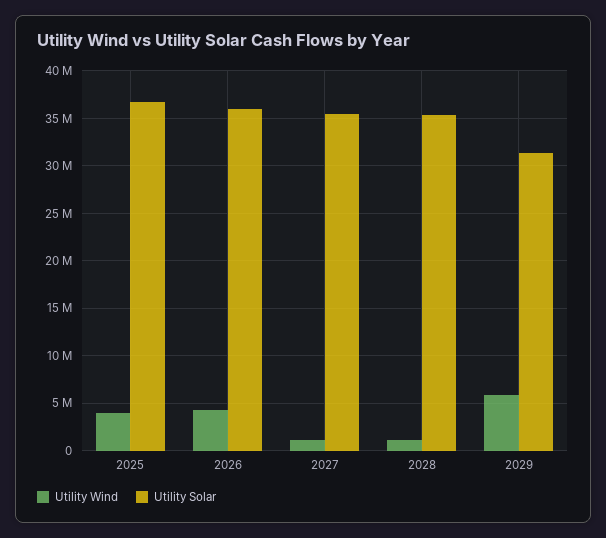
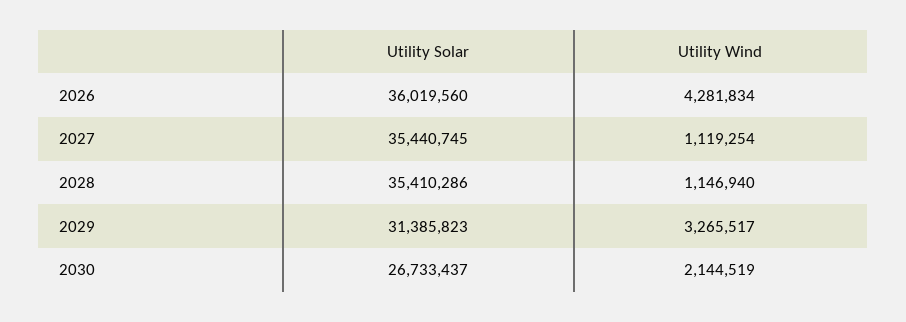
Utility Wind, 2025: 4000000 -> none
Utility Solar, 2025: 37000000 -> none
Utility Wind, 2029: 6000000 -> 3265517
Utility Solar, 2030: none -> 26733437
Utility Wind, 2030: none -> 2144519

